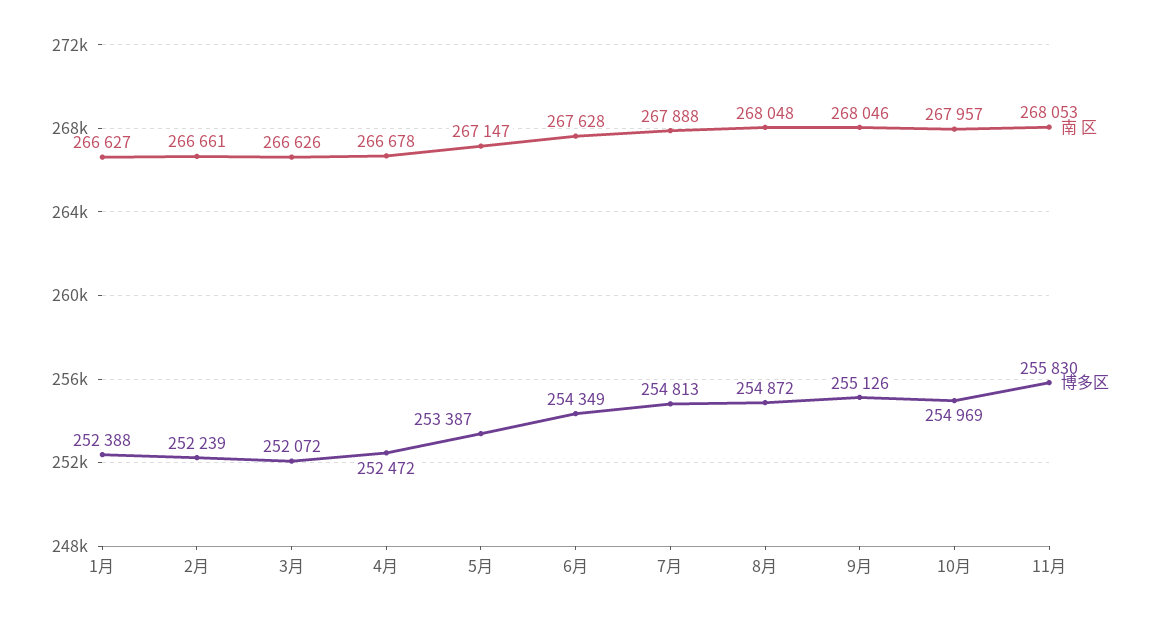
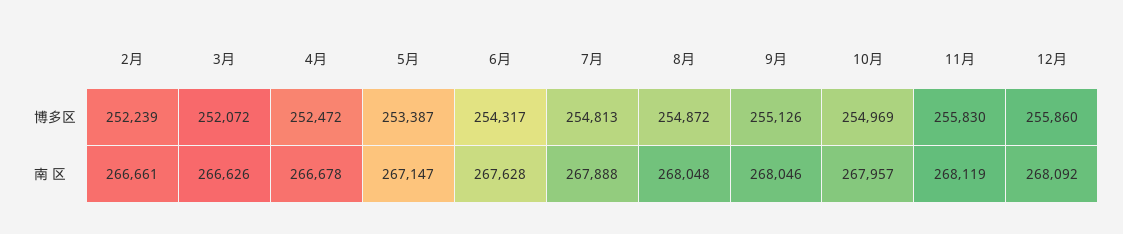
南 区, 1月: 266627 -> none
博多区, 1月: 252388 -> none
博多区, 6月: 254349 -> 254317
南 区, 11月: 268053 -> 268119
博多区, 12月: none -> 255860
南 区, 12月: none -> 268092

